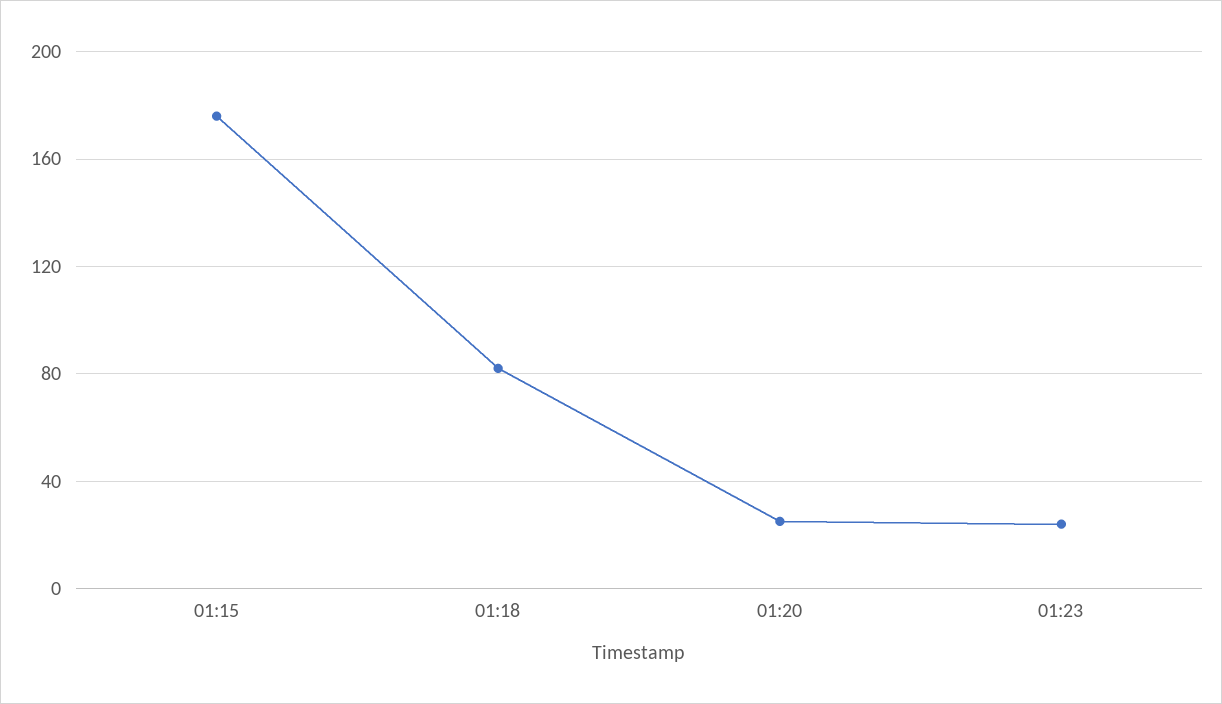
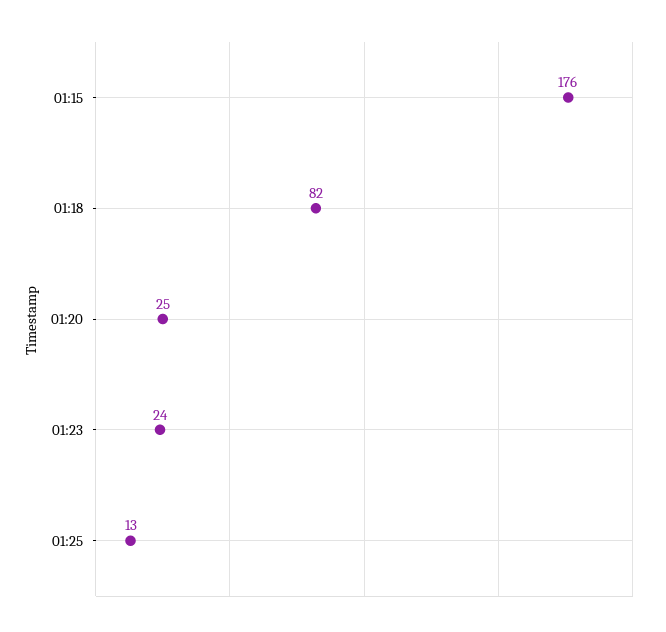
01:25: none -> 13

